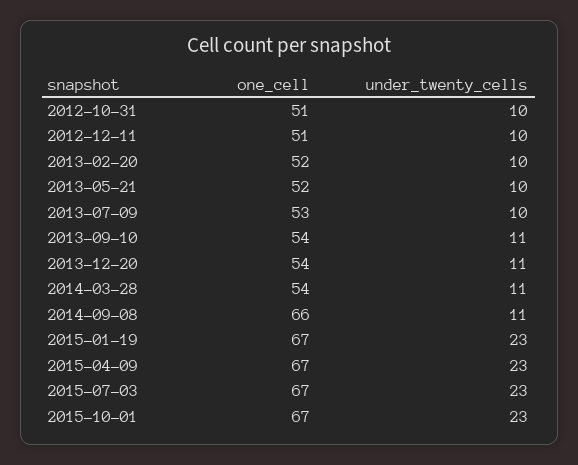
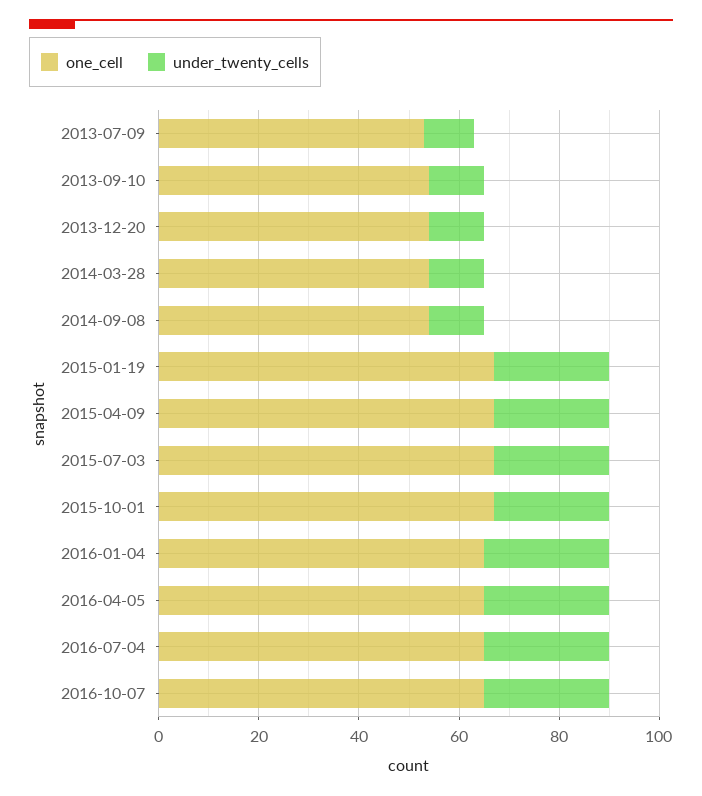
one_cell, 2012-10-31: 51 -> none
under_twenty_cells, 2012-10-31: 10 -> none
one_cell, 2012-12-11: 51 -> none
under_twenty_cells, 2012-12-11: 10 -> none
one_cell, 2013-02-20: 52 -> none
under_twenty_cells, 2013-02-20: 10 -> none
one_cell, 2013-05-21: 52 -> none
under_twenty_cells, 2013-05-21: 10 -> none
one_cell, 2014-09-08: 66 -> 55
one_cell, 2016-01-04: none -> 65
under_twenty_cells, 2016-01-04: none -> 25
one_cell, 2016-04-05: none -> 65
under_twenty_cells, 2016-04-05: none -> 25
one_cell, 2016-07-04: none -> 65
under_twenty_cells, 2016-07-04: none -> 25
one_cell, 2016-10-07: none -> 65
under_twenty_cells, 2016-10-07: none -> 25

